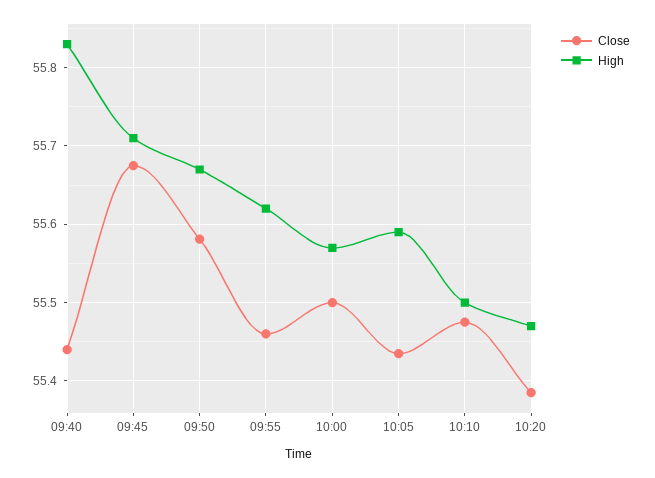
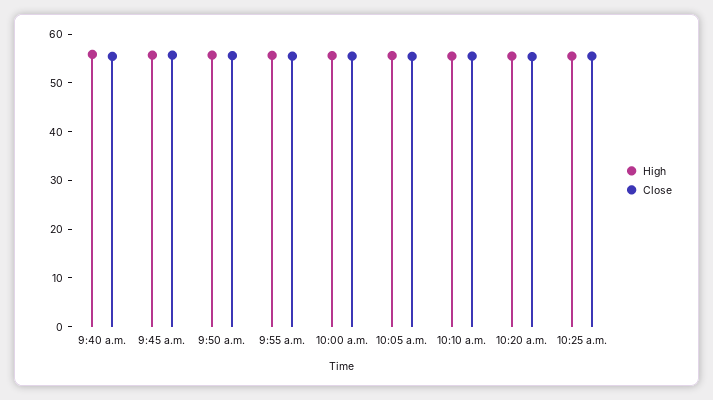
High, 10:25 a.m.: none -> 56
Close, 10:25 a.m.: none -> 56

